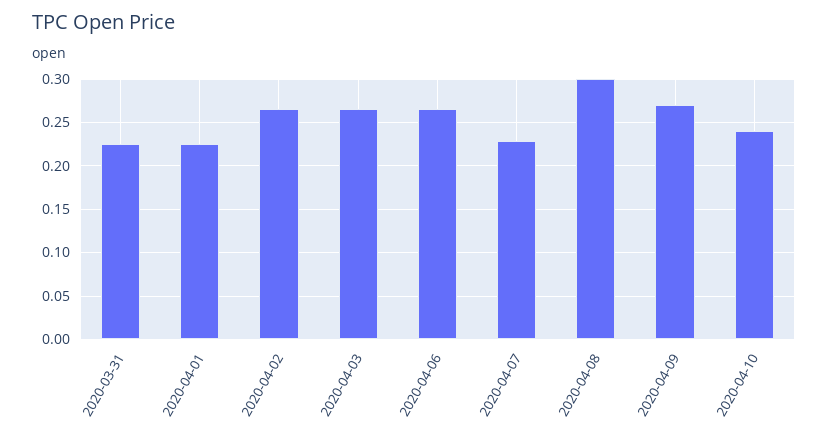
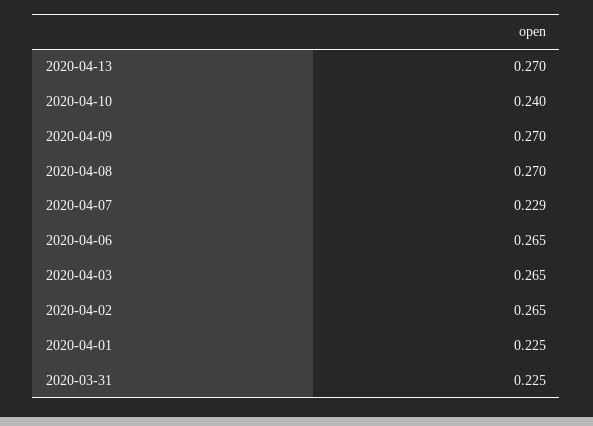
2020-04-08: 0.3 -> 0.27
2020-04-13: none -> 0.27

